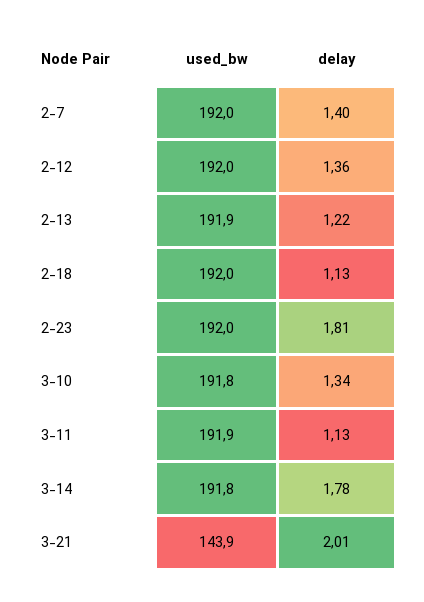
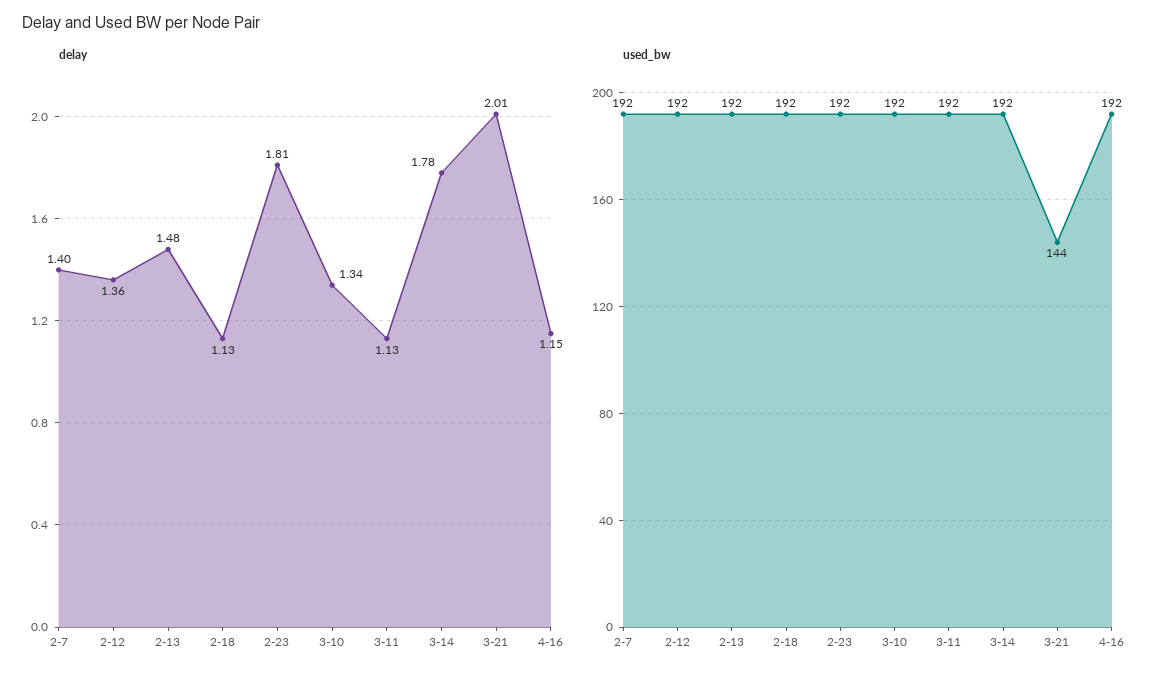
delay, 2-13: 1.22 -> 1.48
delay, 4-16: none -> 1.15
used_bw, 4-16: none -> 192

